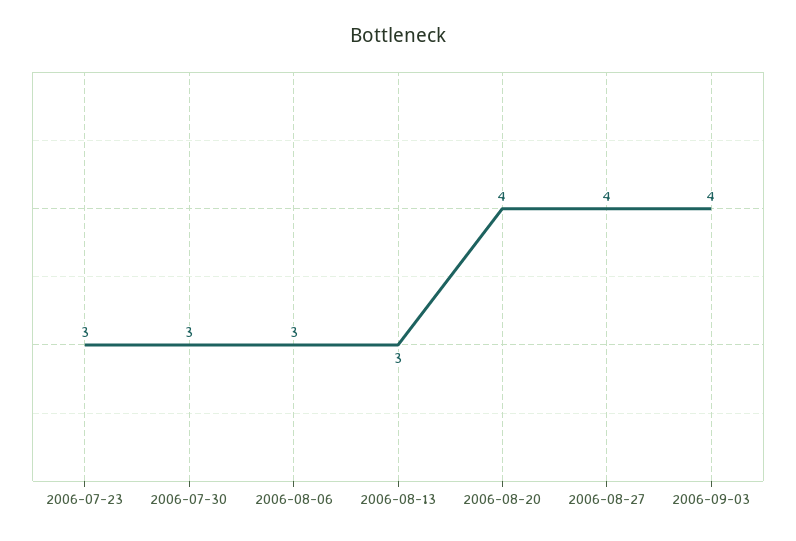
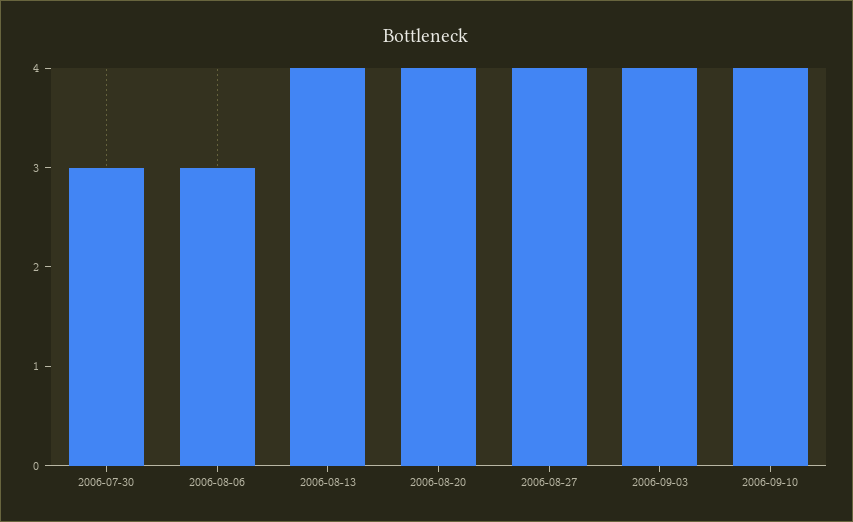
2006-07-23: 3 -> none
2006-08-13: 3 -> 4
2006-09-10: none -> 4

